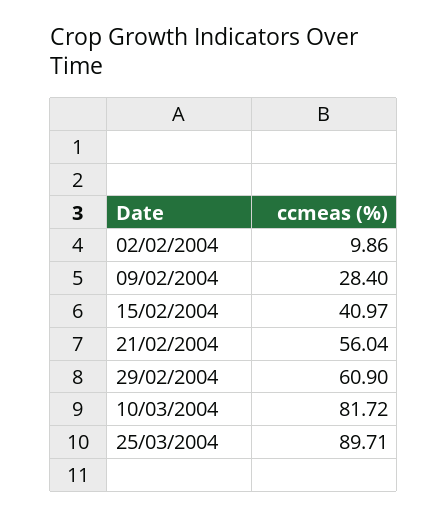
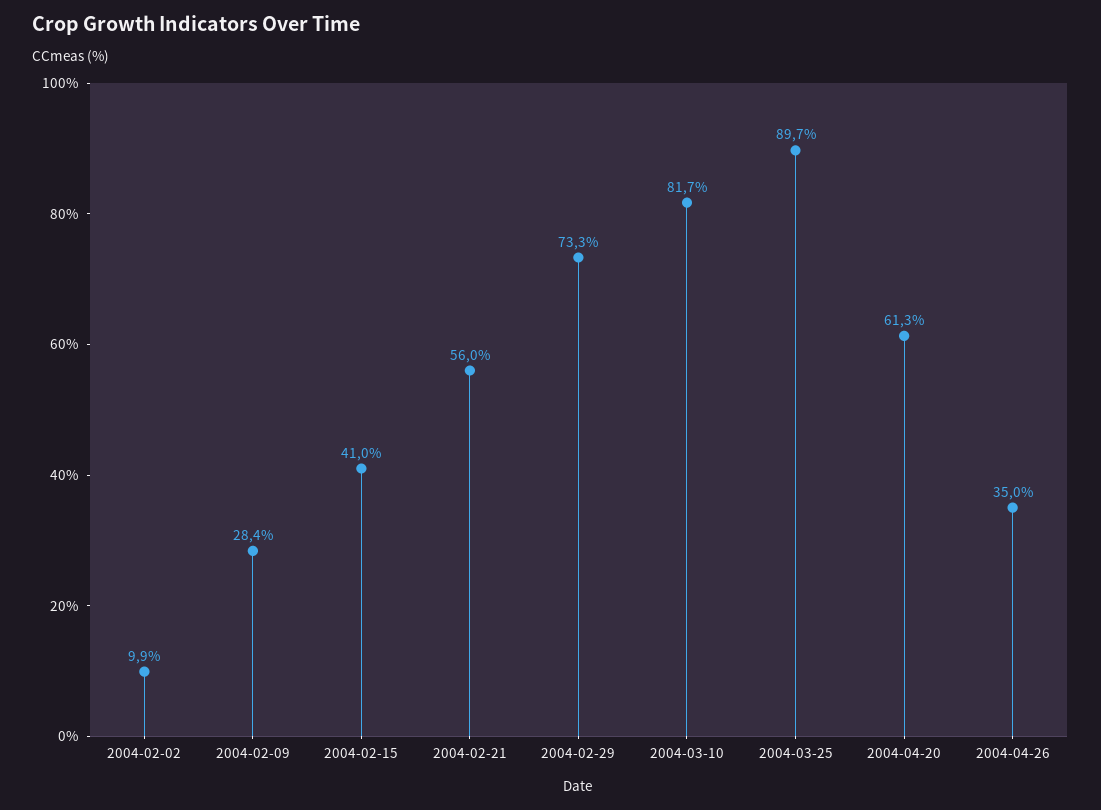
29/02/2004: 60.9 -> 73.3
2004-04-20: none -> 61.3
2004-04-26: none -> 35

